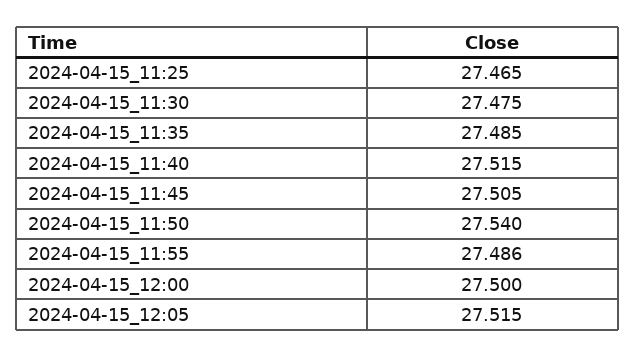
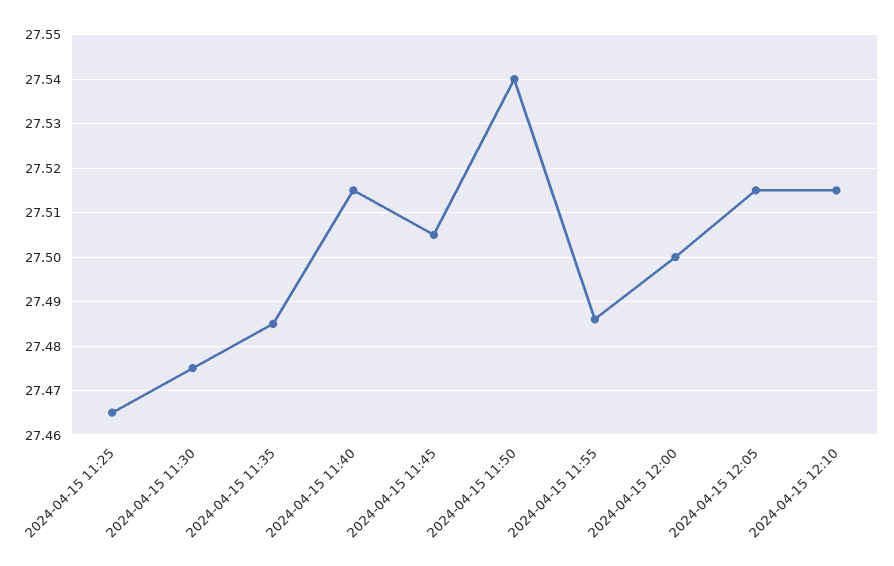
2024-04-15 12:10: none -> 27.515

